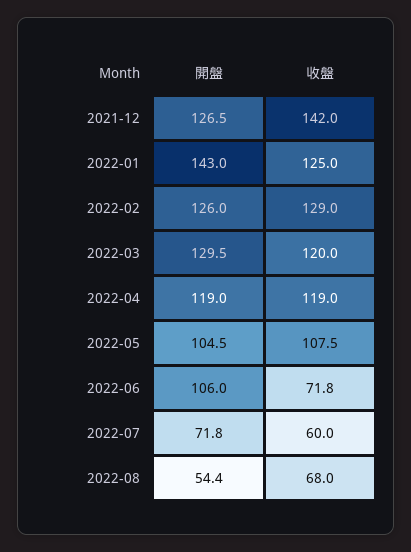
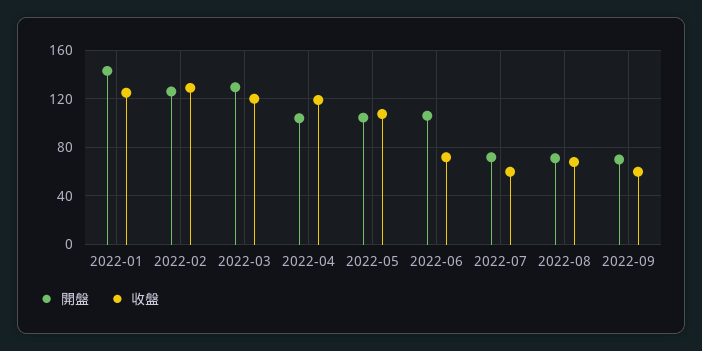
開盤, 2021-12: 126.5 -> none
收盤, 2021-12: 142 -> none
開盤, 2022-04: 119 -> 105
開盤, 2022-08: 54.4 -> 70
開盤, 2022-09: none -> 70
收盤, 2022-09: none -> 60

